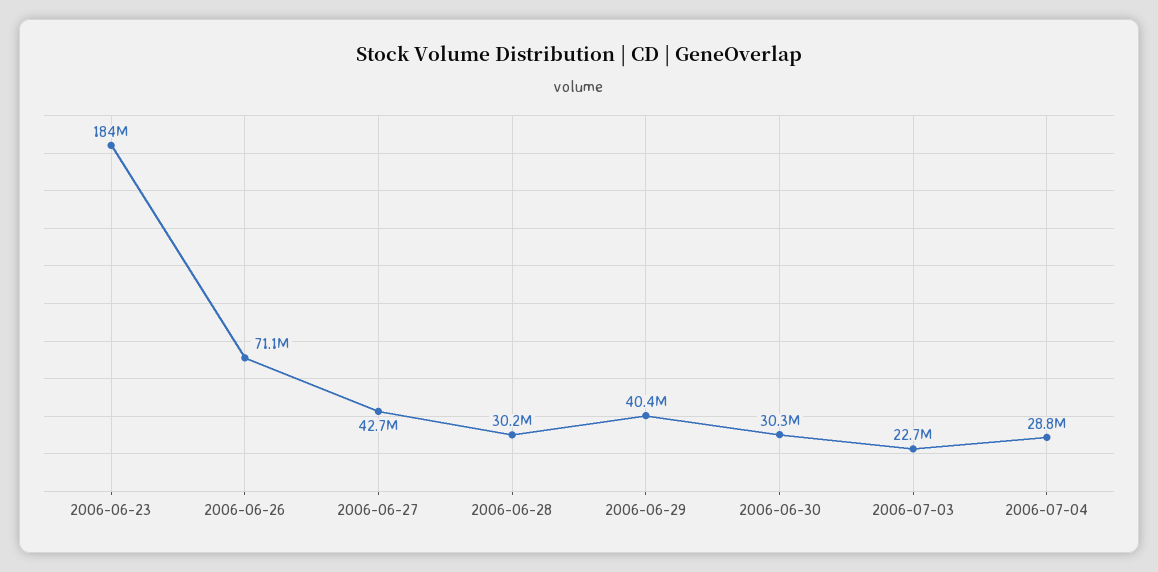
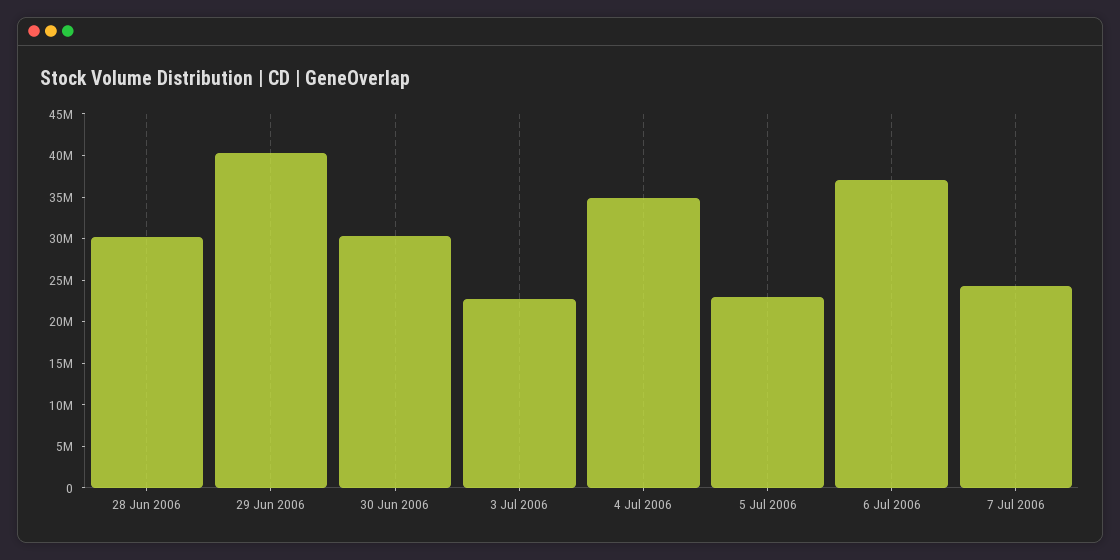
2006-06-23: 184000000 -> none
2006-06-26: 71100000 -> none
2006-06-27: 42700000 -> none
2006-07-04: 28800000 -> 35000000
5 Jul 2006: none -> 23000000
6 Jul 2006: none -> 37000000
7 Jul 2006: none -> 24000000

